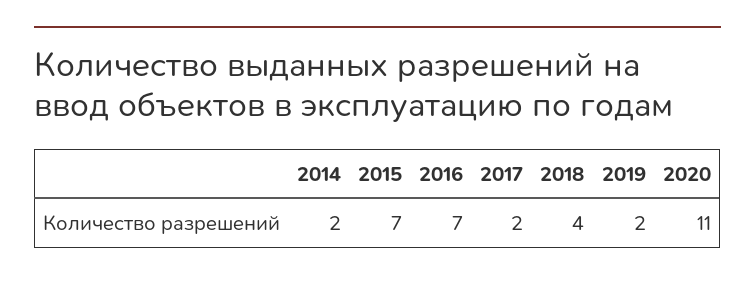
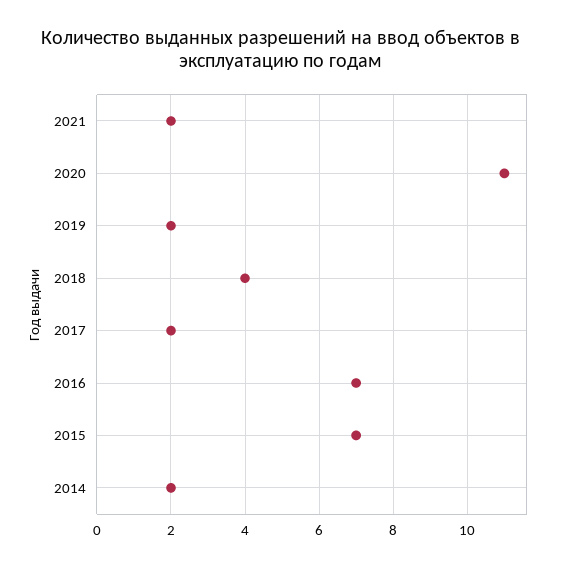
2021: none -> 2

